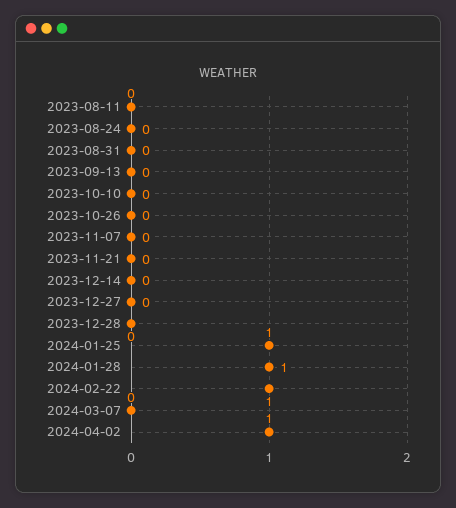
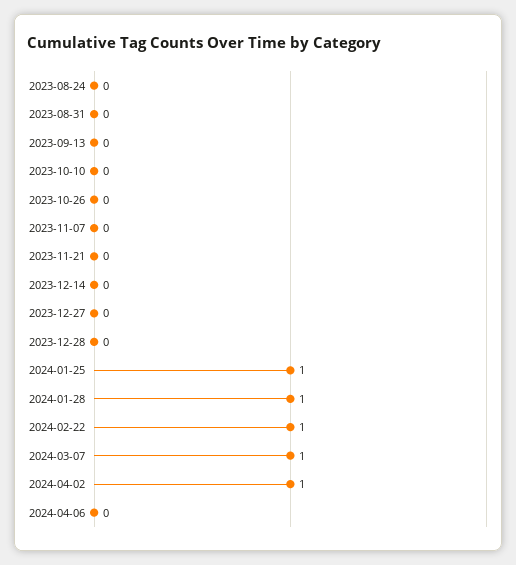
2023-08-11: 0 -> none
2024-03-07: 0 -> 1
2024-04-06: none -> 0

